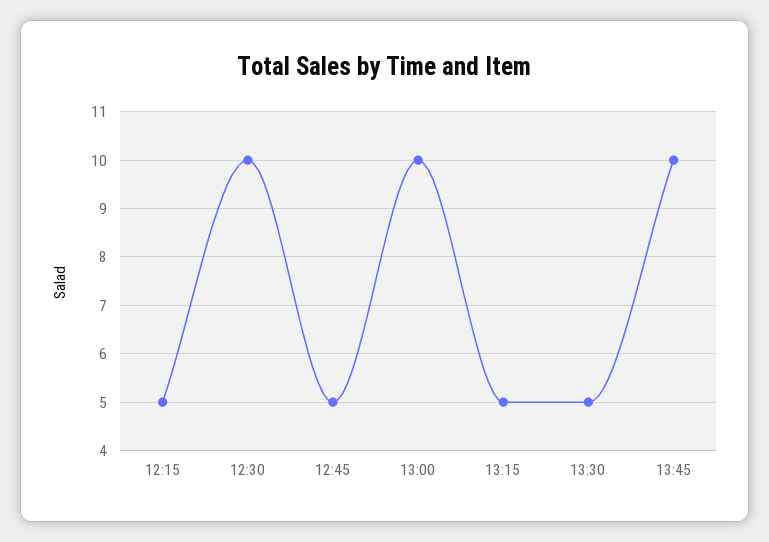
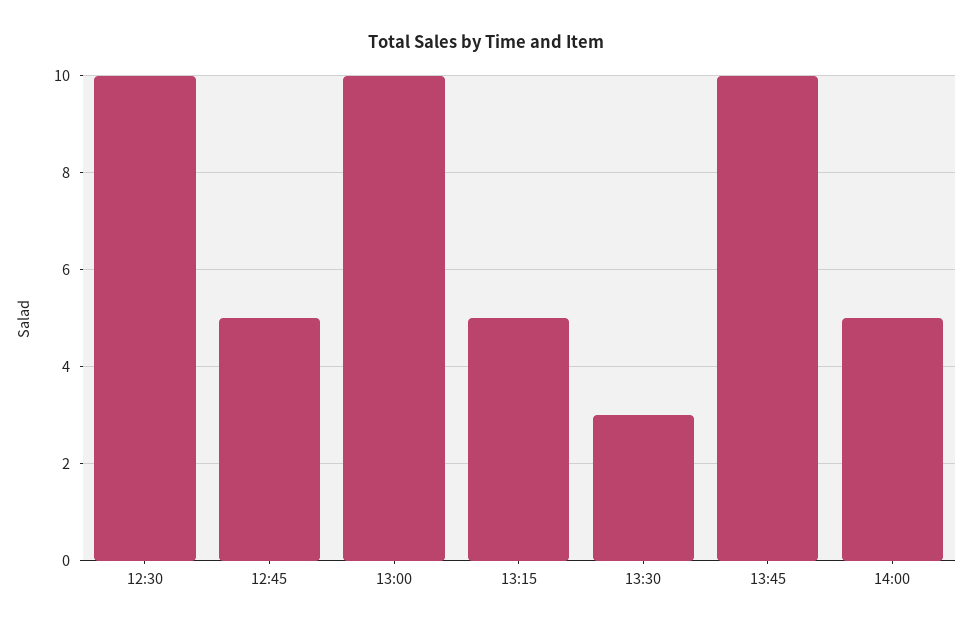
12:15: 5 -> none
13:30: 5 -> 3
14:00: none -> 5

